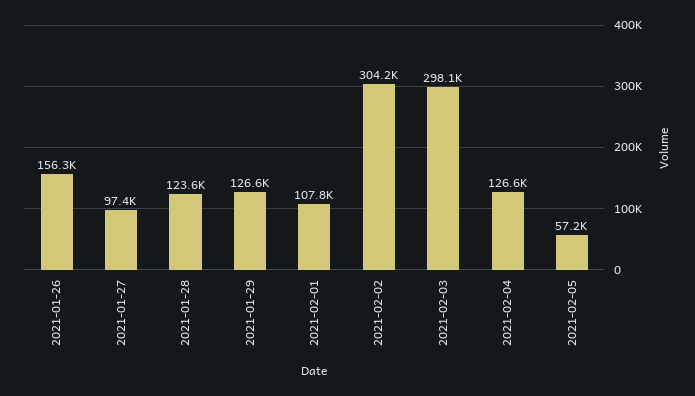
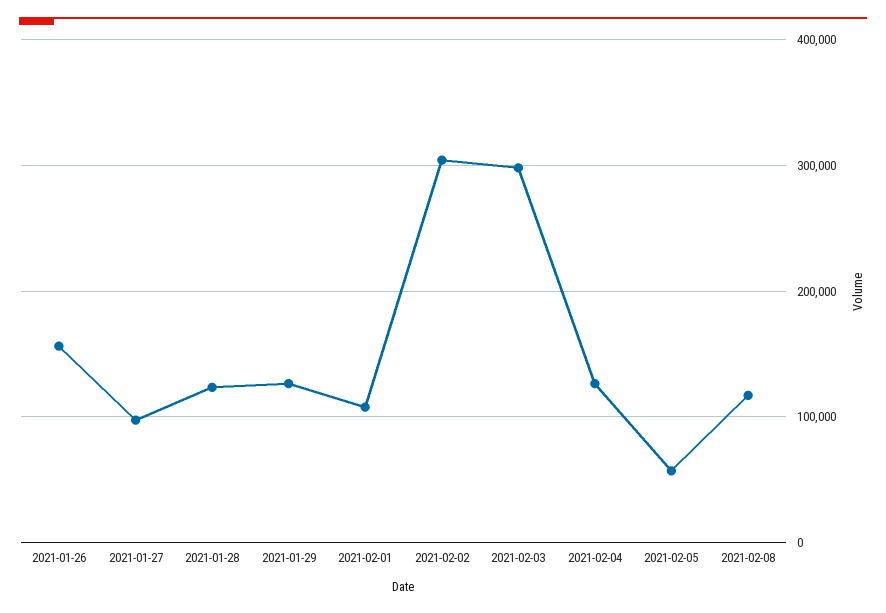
2021-02-08: none -> 120000

